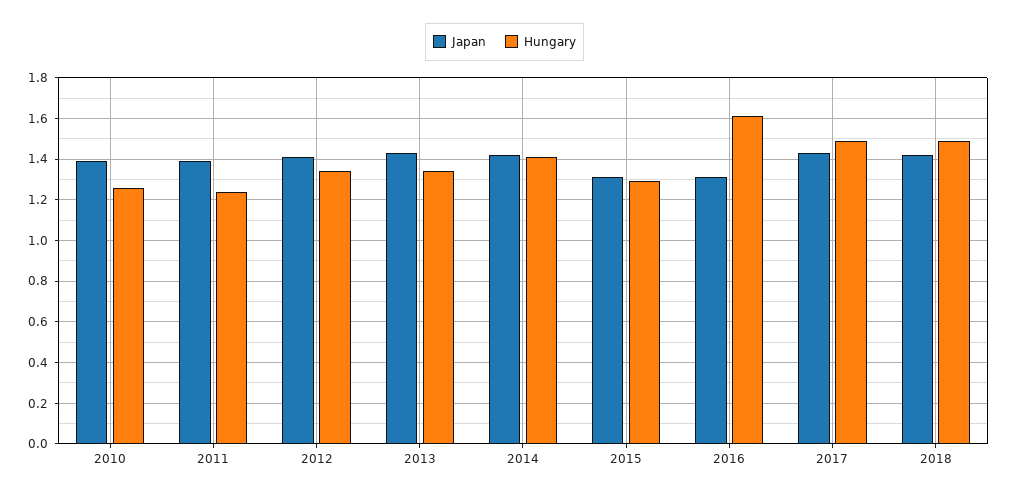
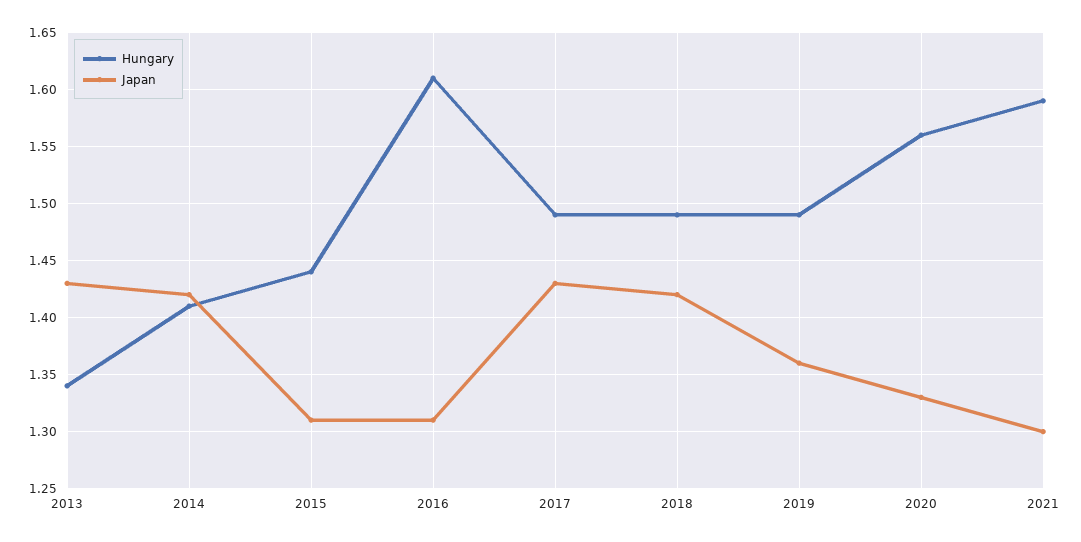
Japan, 2010: 1.4 -> none
Hungary, 2010: 1.25 -> none
Japan, 2011: 1.4 -> none
Hungary, 2011: 1.25 -> none
Japan, 2012: 1.4 -> none
Hungary, 2012: 1.35 -> none
Hungary, 2015: 1.3 -> 1.44
Hungary, 2019: none -> 1.49
Japan, 2019: none -> 1.36
Hungary, 2020: none -> 1.56
Japan, 2020: none -> 1.33
Hungary, 2021: none -> 1.59
Japan, 2021: none -> 1.3

